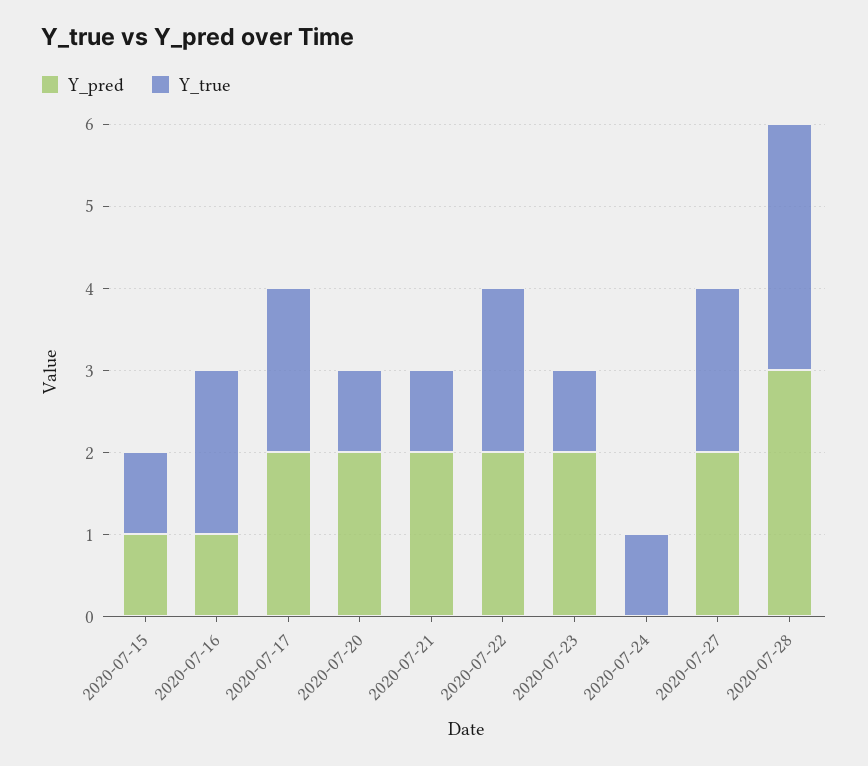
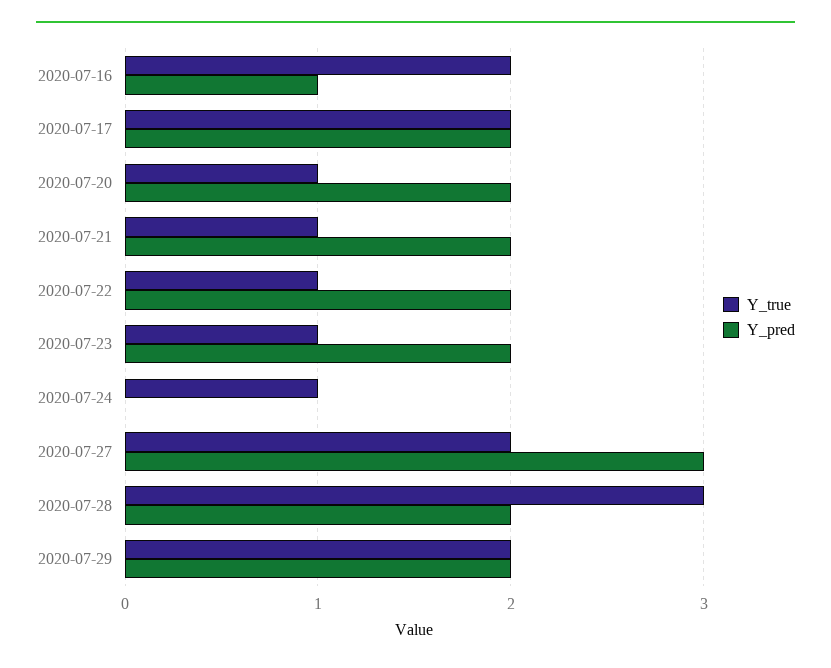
Y_pred, 2020-07-15: 1 -> none
Y_true, 2020-07-15: 1 -> none
Y_true, 2020-07-22: 2 -> 1
Y_pred, 2020-07-27: 2 -> 3
Y_pred, 2020-07-28: 3 -> 2
Y_true, 2020-07-29: none -> 2
Y_pred, 2020-07-29: none -> 2

